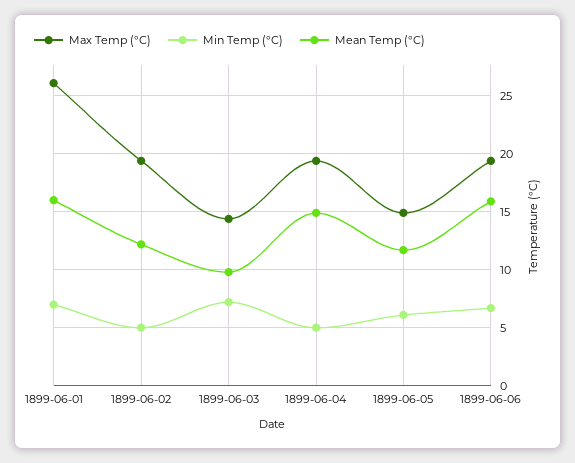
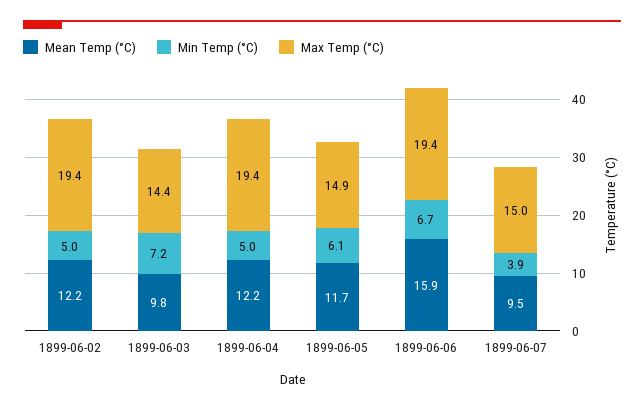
Max Temp (°C), 1899-06-01: 26 -> none
Min Temp (°C), 1899-06-01: 7 -> none
Mean Temp (°C), 1899-06-01: 16 -> none
Mean Temp (°C), 1899-06-04: 15 -> 12.2
Mean Temp (°C), 1899-06-07: none -> 9.5
Min Temp (°C), 1899-06-07: none -> 3.9
Max Temp (°C), 1899-06-07: none -> 15

